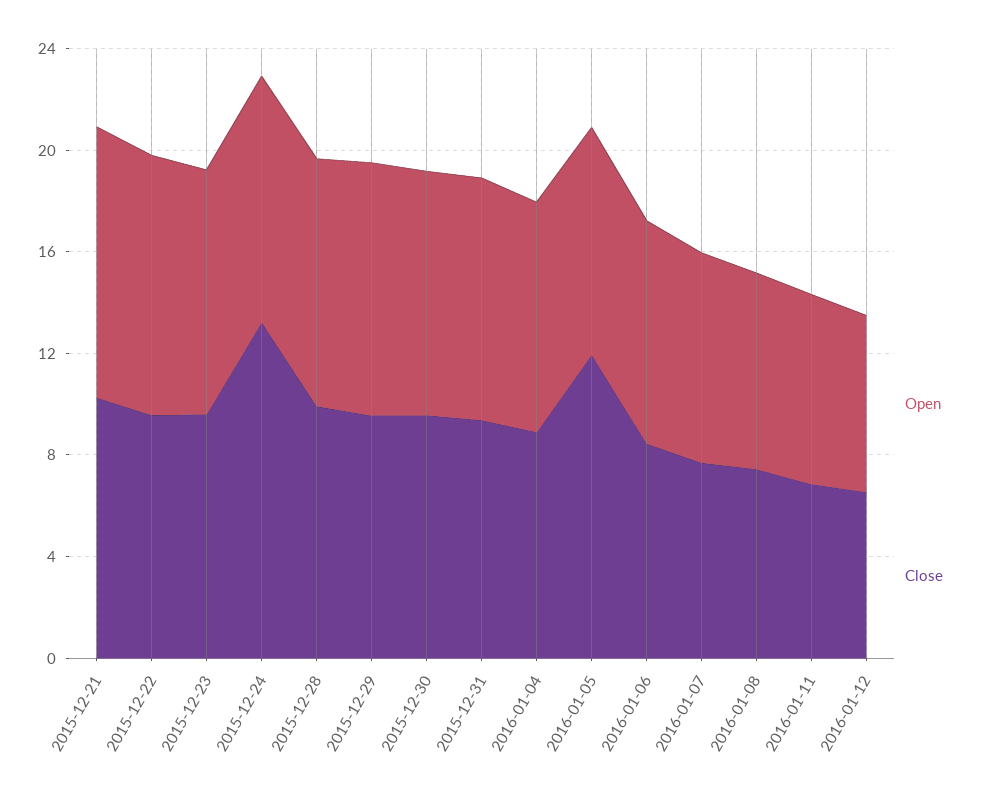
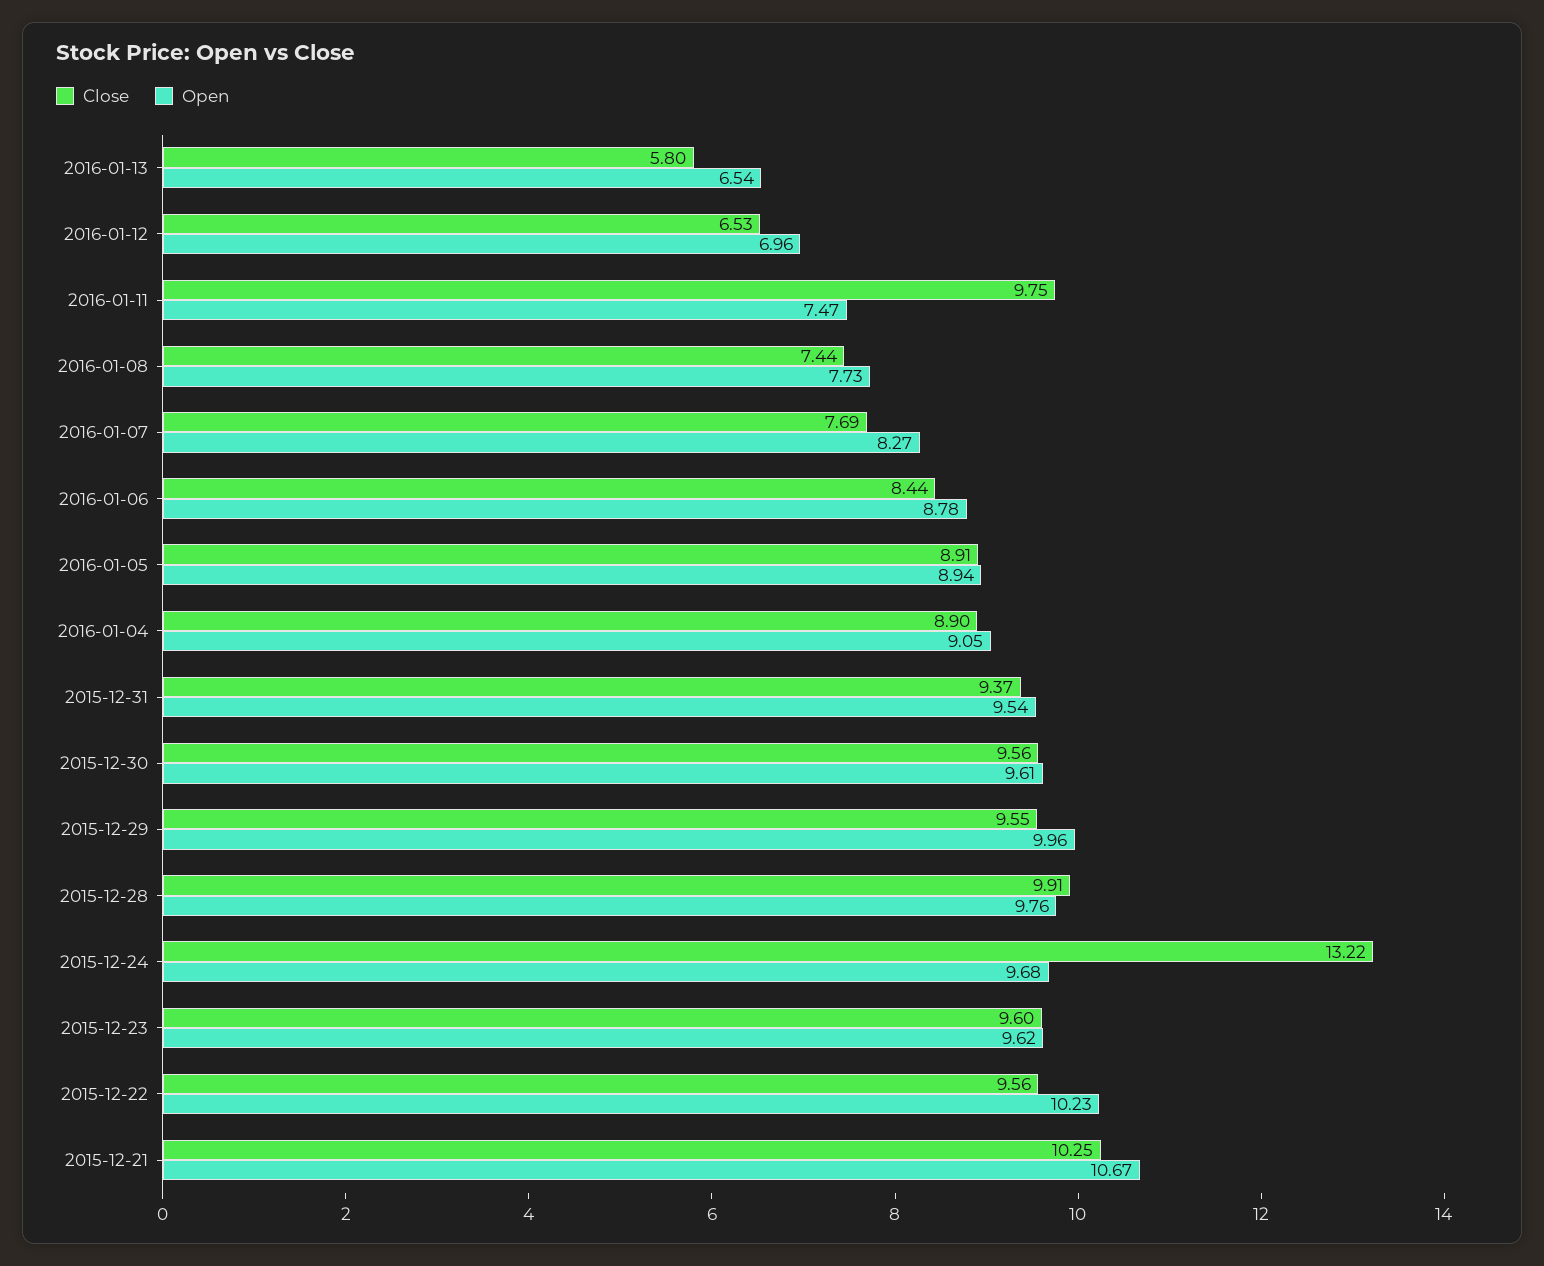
Close, 2016-01-05: 12 -> 8.91
Close, 2016-01-11: 7 -> 9.75
Close, 2016-01-13: none -> 5.8
Open, 2016-01-13: none -> 6.54

